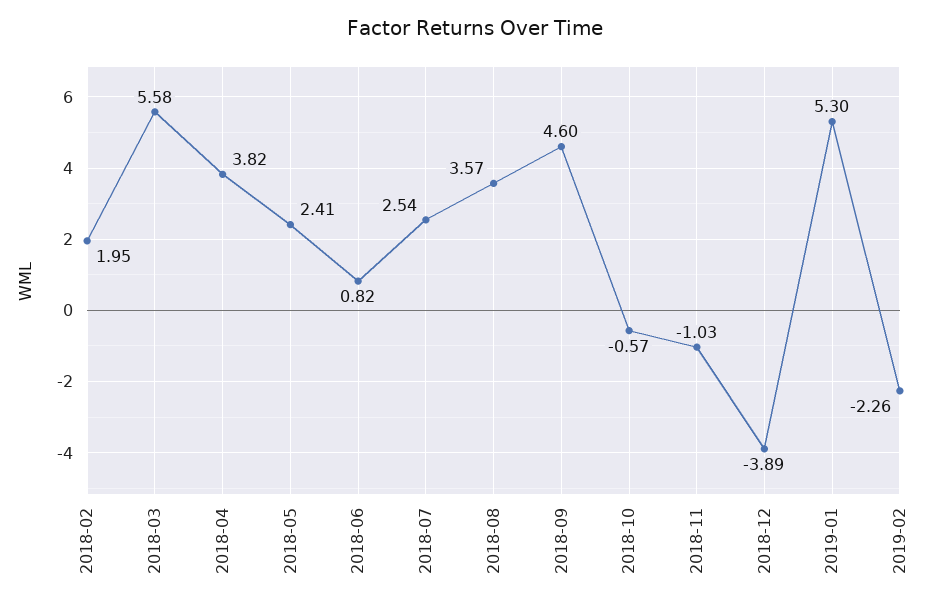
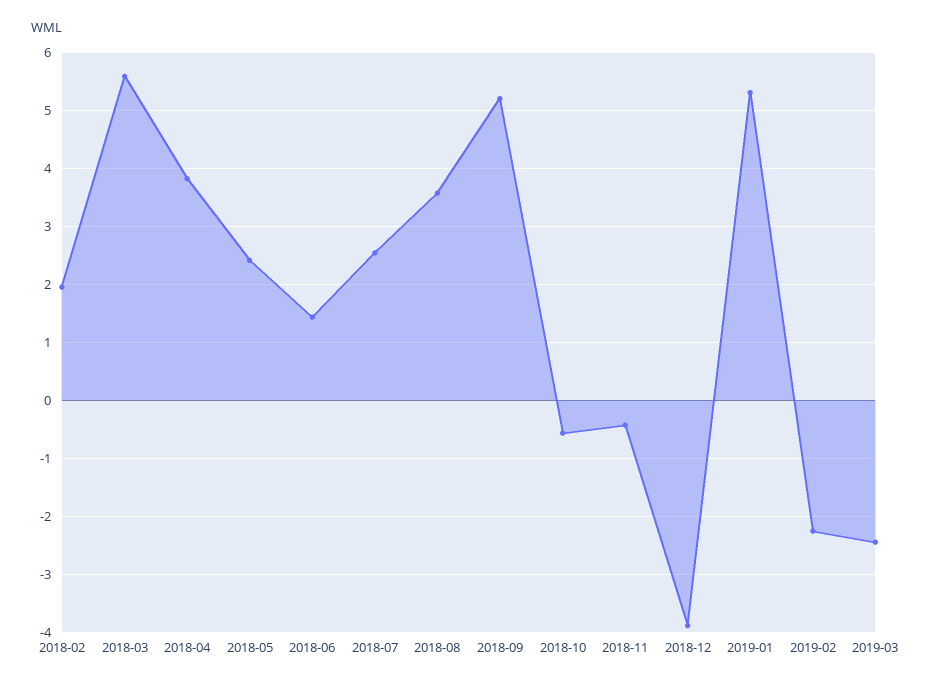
2018-06: 0.82 -> 1.4
2018-09: 4.6 -> 5.2
2018-11: -1.03 -> -0.4
2019-03: none -> -2.4

